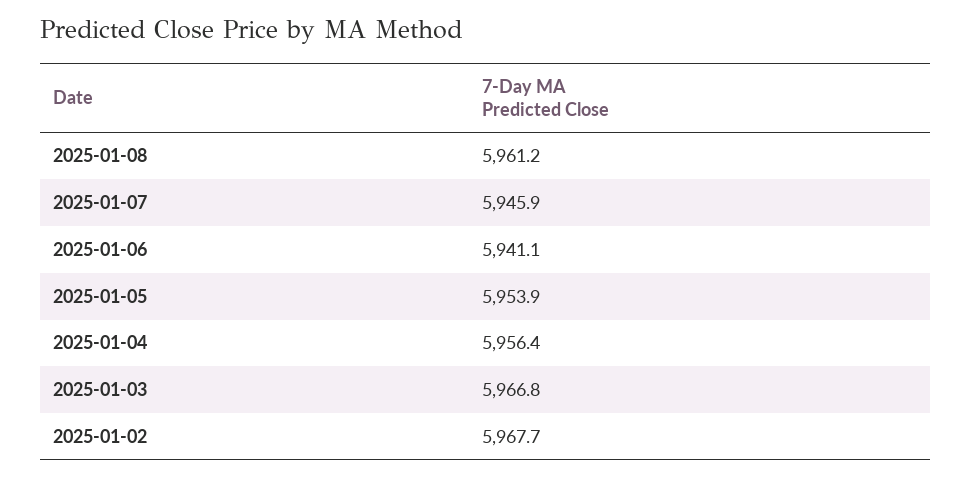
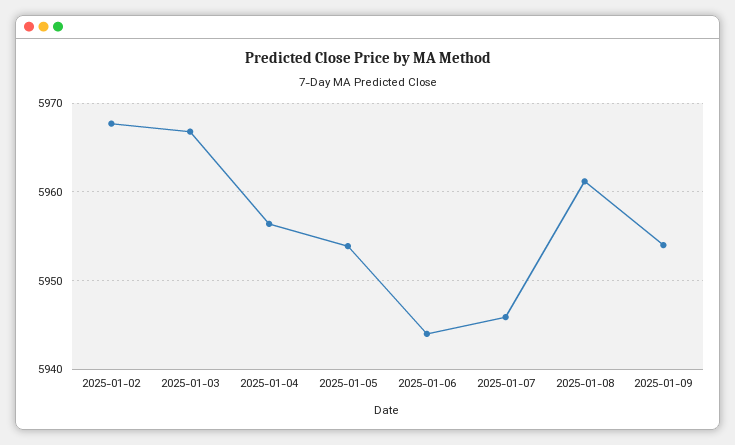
2025-01-06: 5941.1 -> 5944
2025-01-09: none -> 5954

